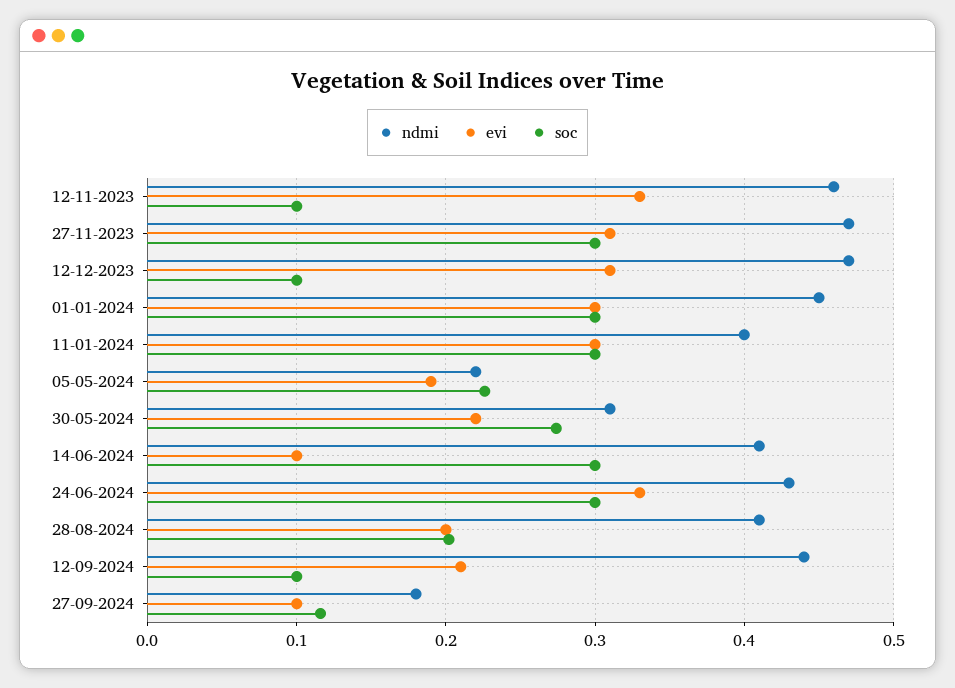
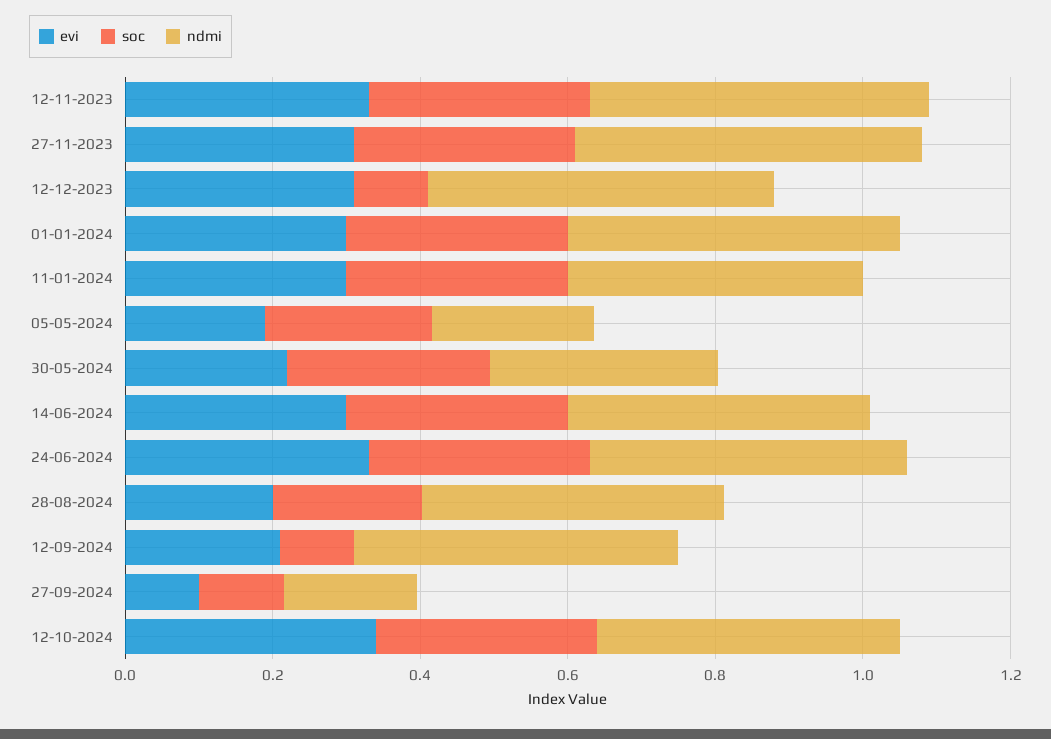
soc, 12-11-2023: 0.1 -> 0.3
evi, 14-06-2024: 0.1 -> 0.3
evi, 12-10-2024: none -> 0.35
soc, 12-10-2024: none -> 0.3
ndmi, 12-10-2024: none -> 0.4

